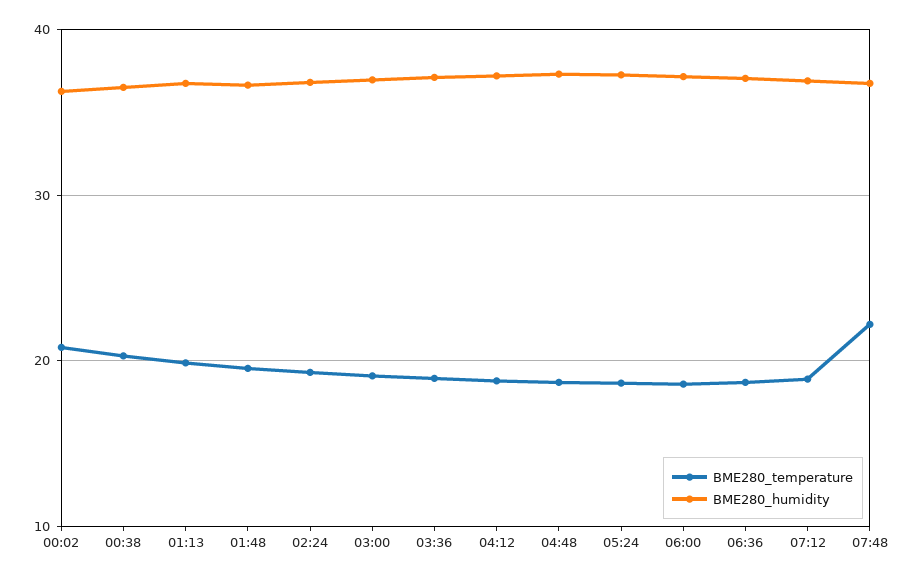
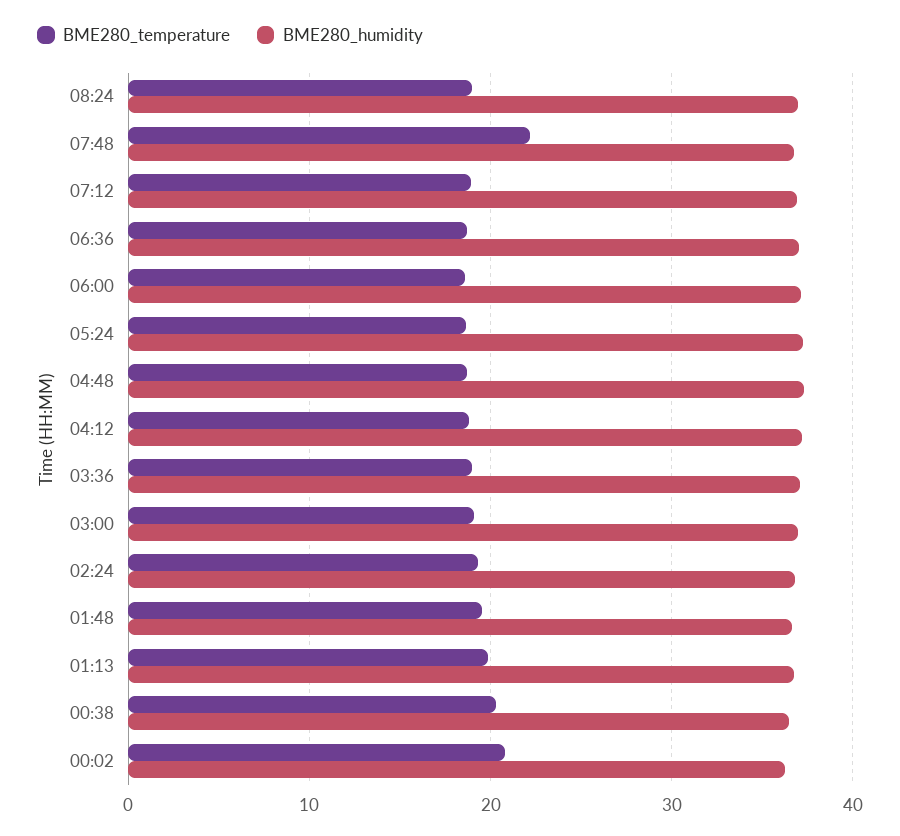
BME280_temperature, 08:24: none -> 19
BME280_humidity, 08:24: none -> 37

